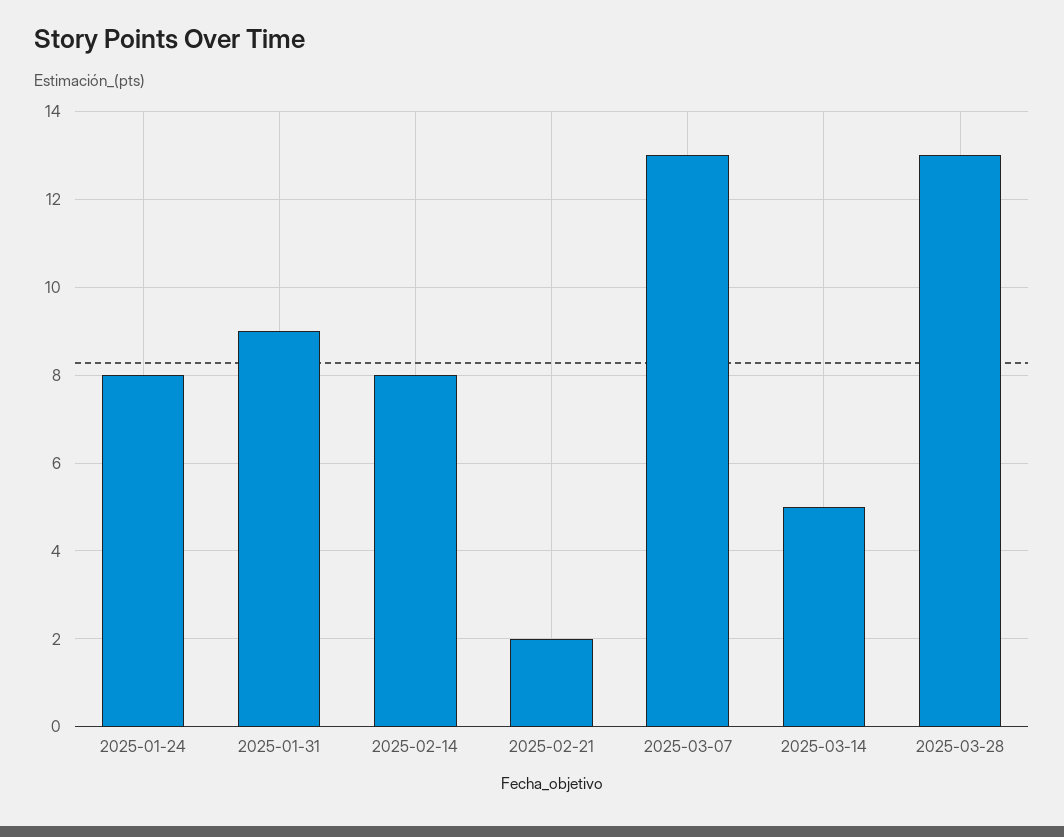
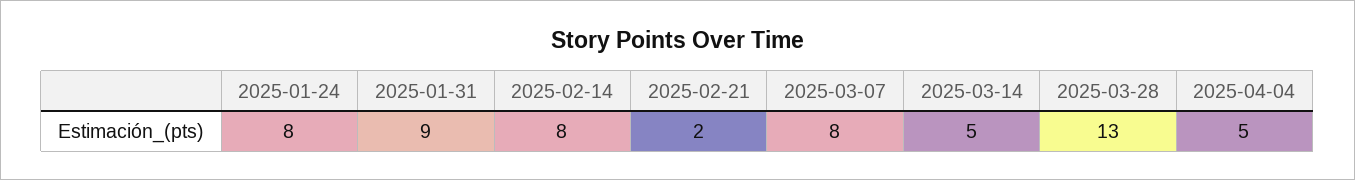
2025-03-07: 13 -> 8
2025-04-04: none -> 5

